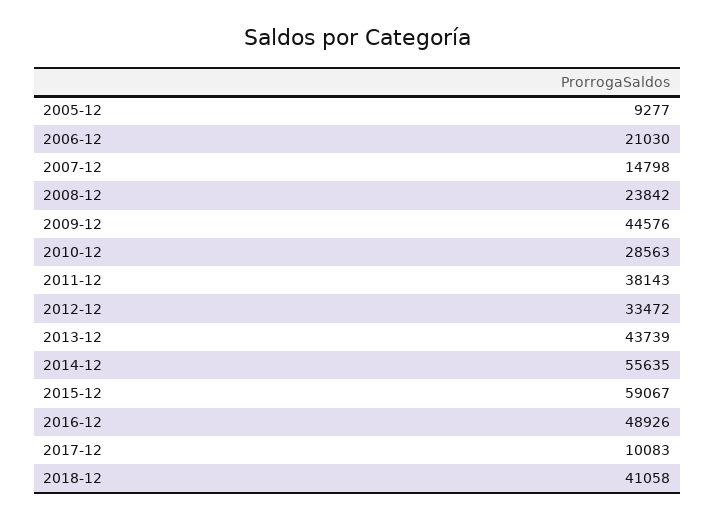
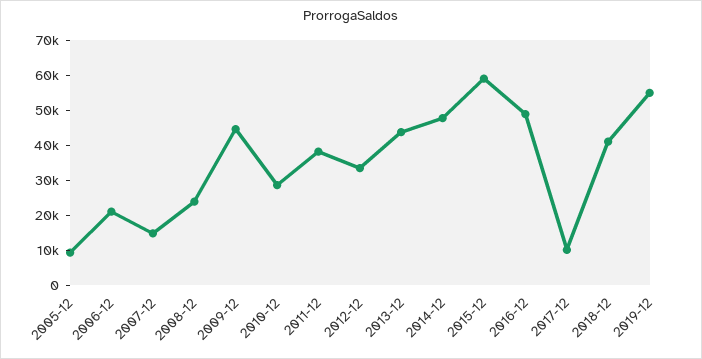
2014-12: 55635 -> 47500
2019-12: none -> 55000

